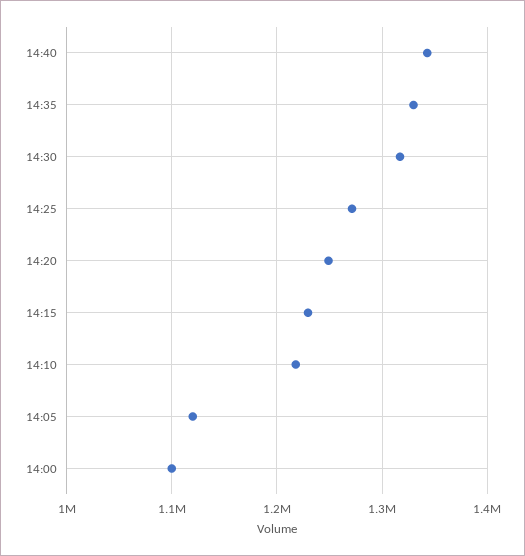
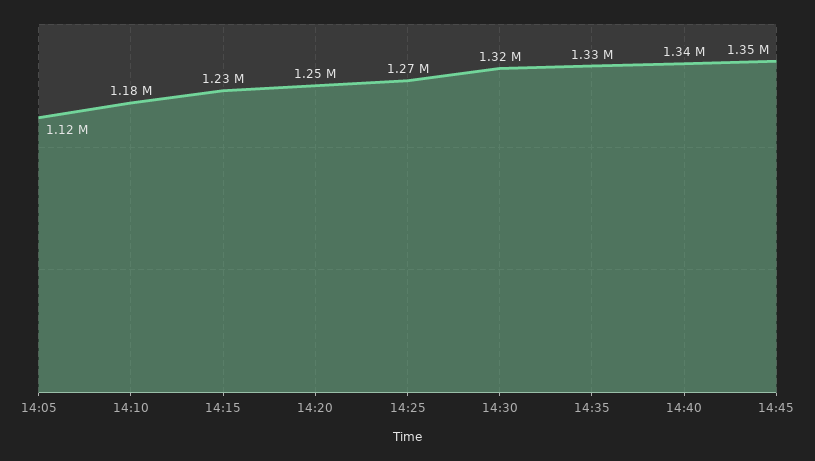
14:10: 1220000 -> 1180000
14:00: 1100000 -> none
14:45: none -> 1350000

